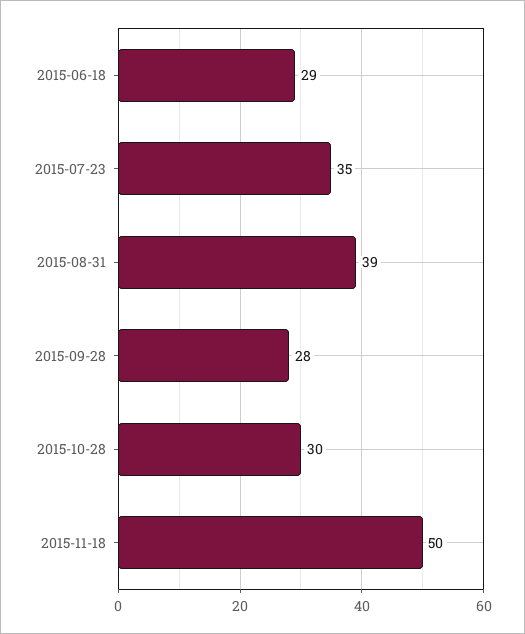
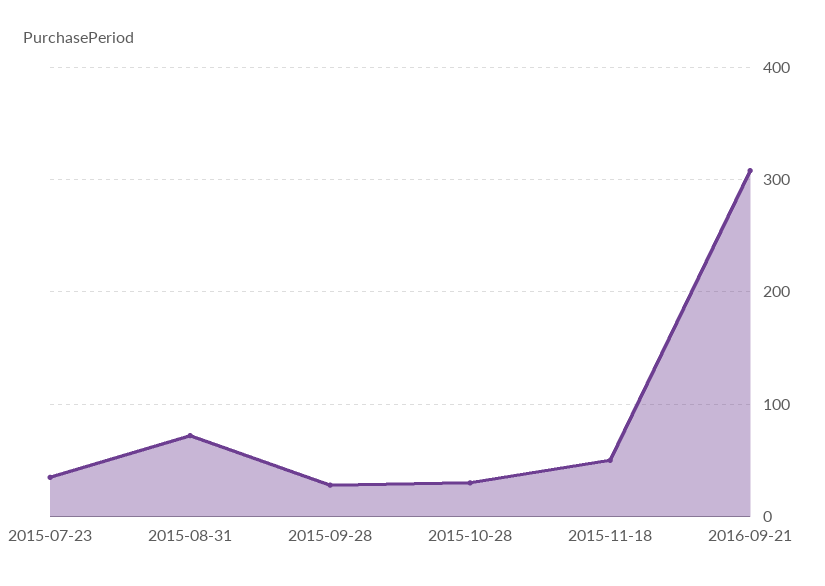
2015-06-18: 29 -> none
2015-08-31: 39 -> 70
2016-09-21: none -> 310

